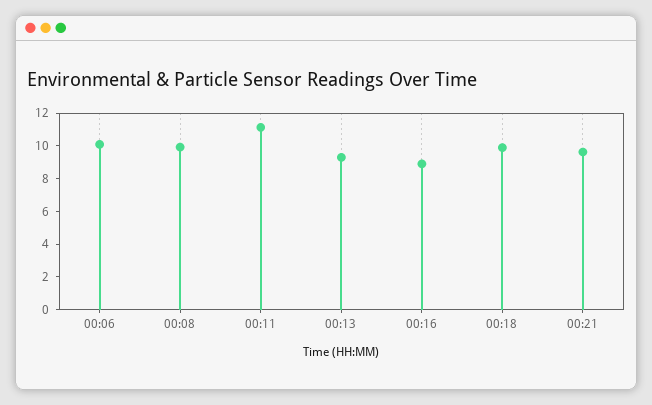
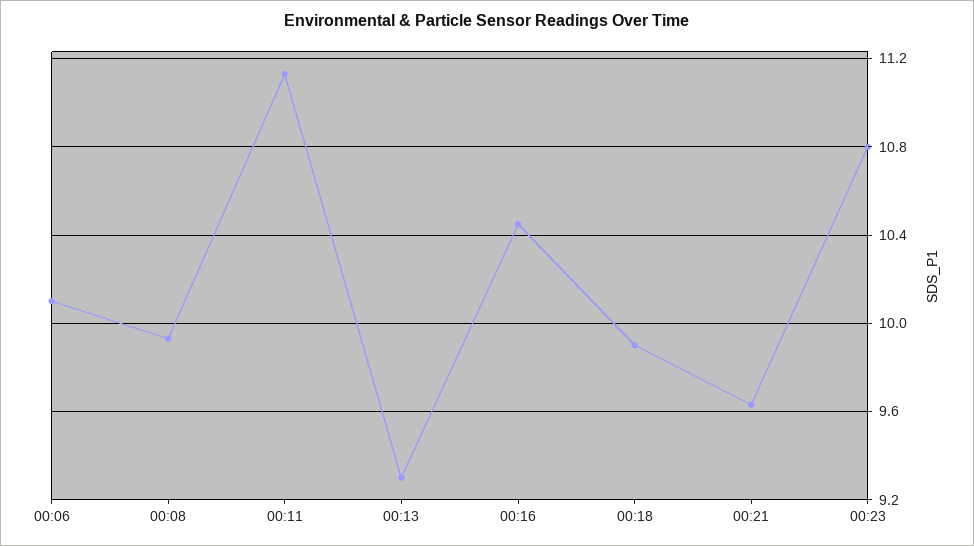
00:16: 9 -> 10.45
00:23: none -> 10.8

